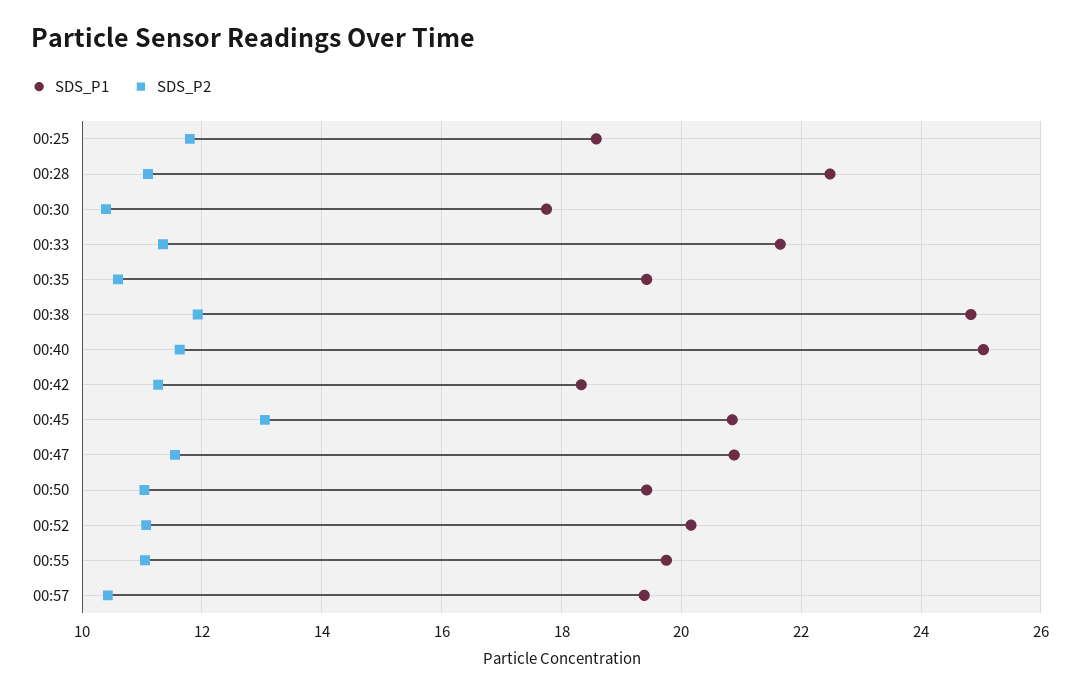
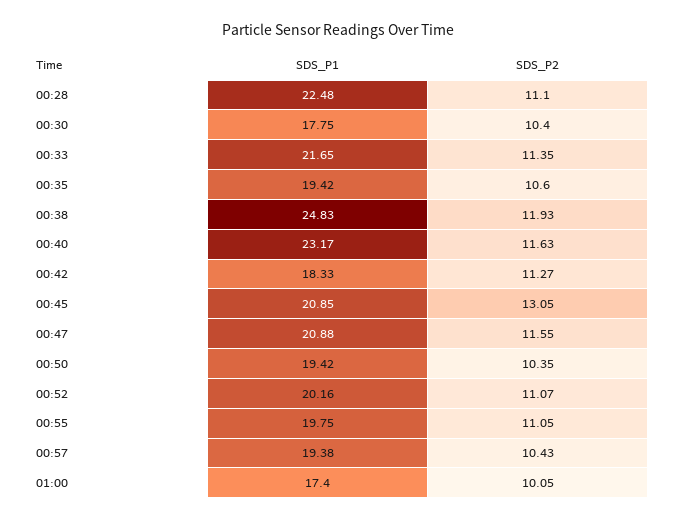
SDS_P1, 00:25: 18.6 -> none
SDS_P2, 00:25: 11.8 -> none
SDS_P1, 00:40: 25 -> 23.17
SDS_P2, 00:50: 11 -> 10.35
SDS_P1, 01:00: none -> 17.4
SDS_P2, 01:00: none -> 10.05

